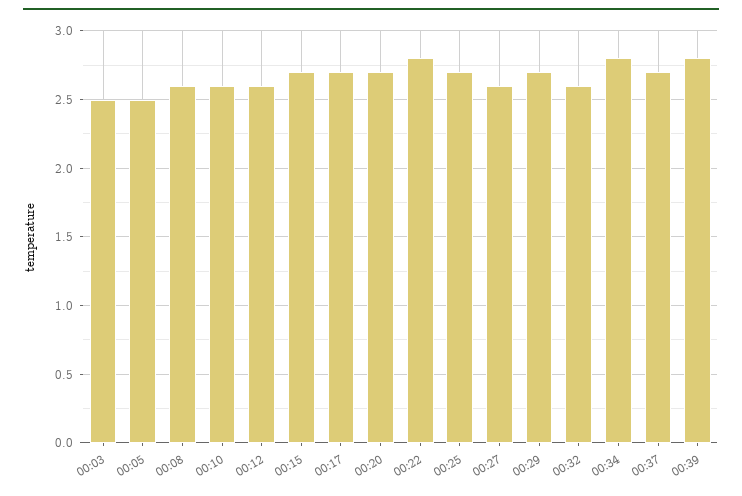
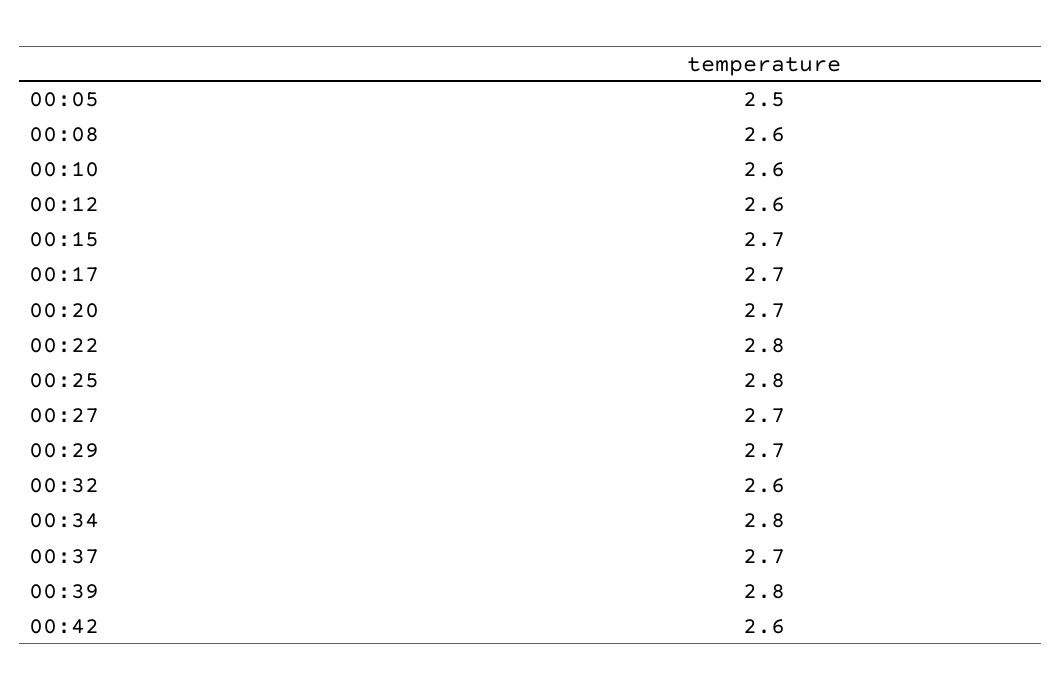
00:03: 2.5 -> none
00:25: 2.7 -> 2.8
00:27: 2.6 -> 2.7
00:42: none -> 2.6

